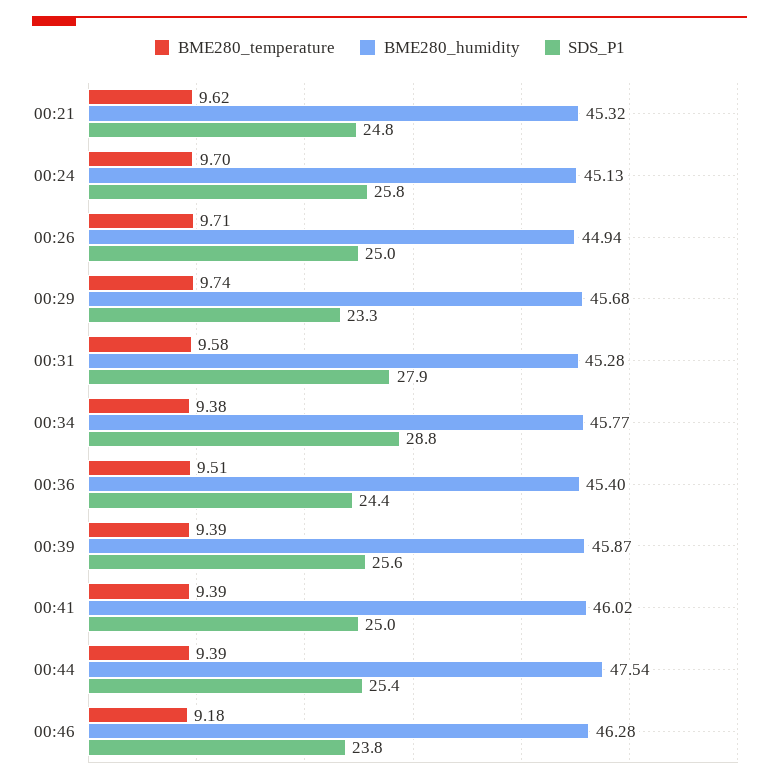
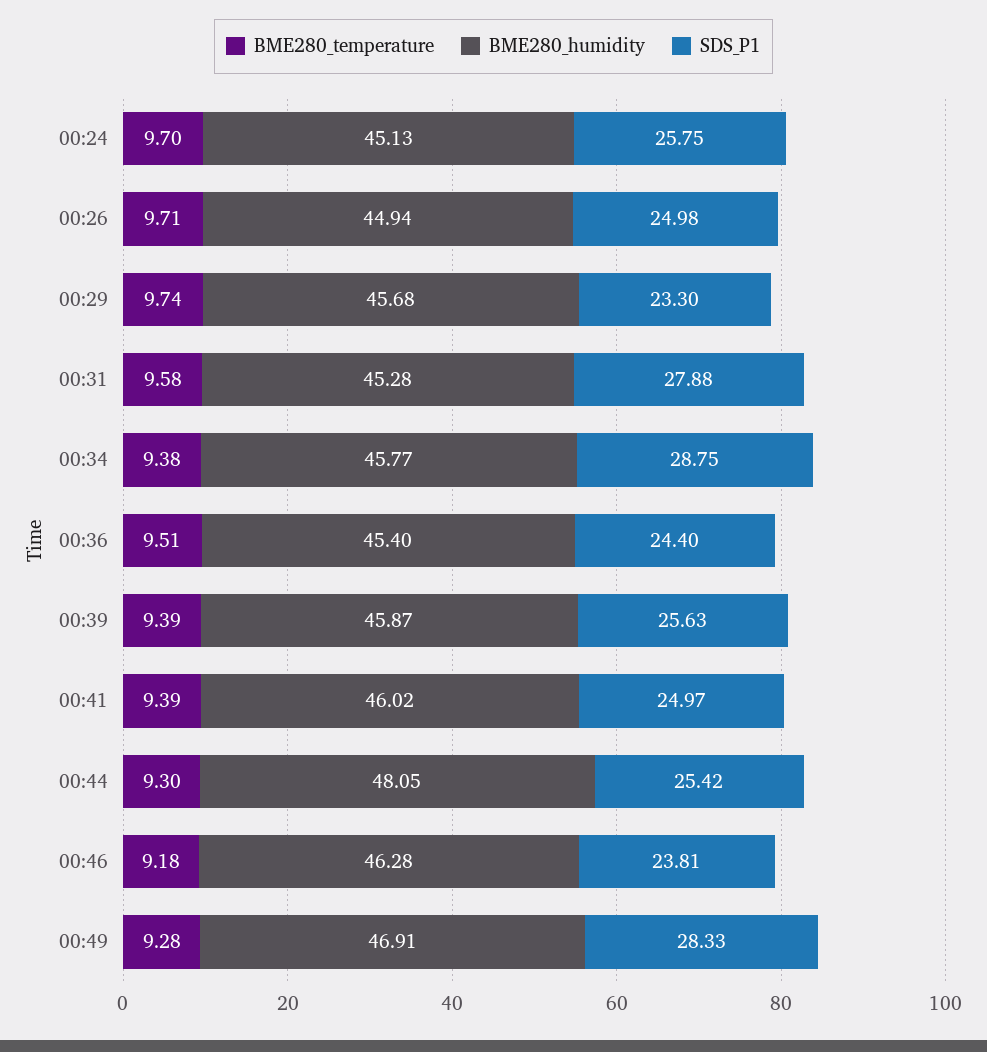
BME280_temperature, 00:21: 9.62 -> none
BME280_humidity, 00:21: 45.32 -> none
SDS_P1, 00:21: 24.8 -> none
BME280_temperature, 00:44: 9.39 -> 9.3
BME280_humidity, 00:44: 47.54 -> 48.05
BME280_temperature, 00:49: none -> 9.28
BME280_humidity, 00:49: none -> 46.91
SDS_P1, 00:49: none -> 28.33

